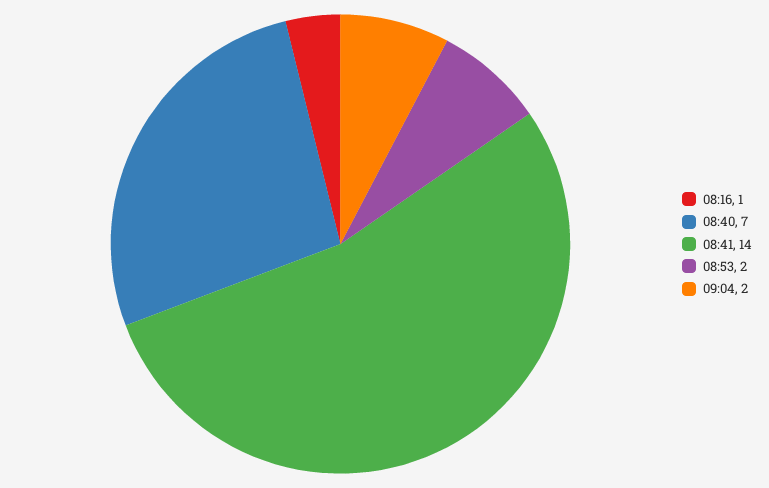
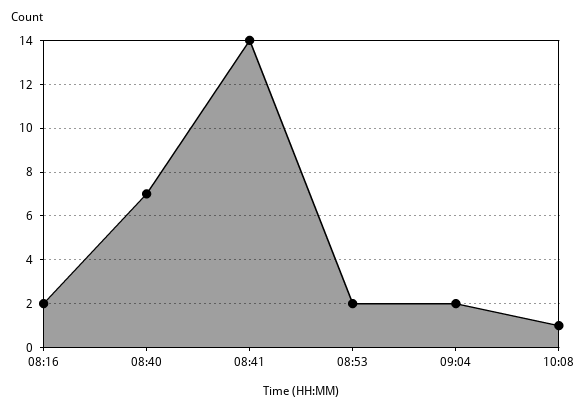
08:16: 1 -> 2
10:08: none -> 1

